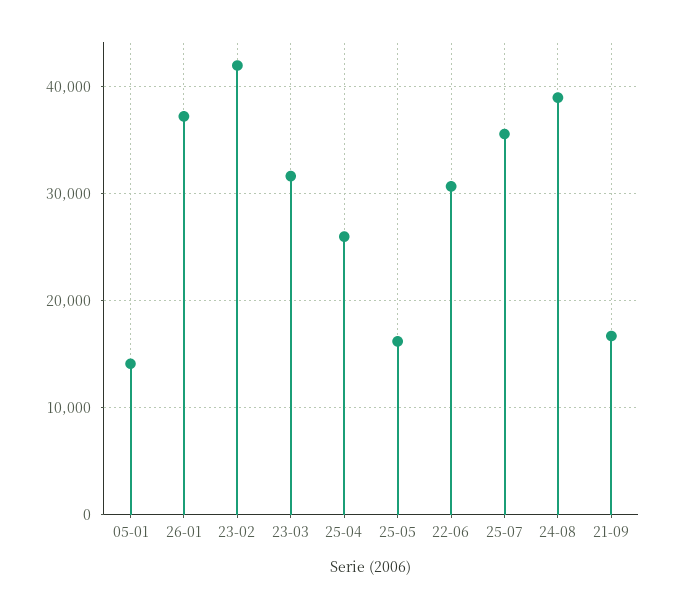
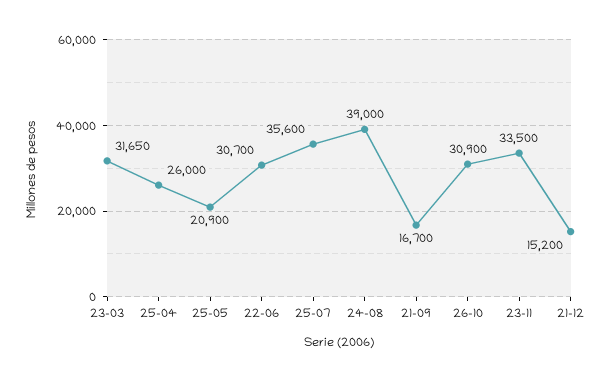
05-01: 14000 -> none
26-01: 37000 -> none
23-02: 42000 -> none
25-05: 16000 -> 20900
26-10: none -> 30900
23-11: none -> 33500
21-12: none -> 15200

